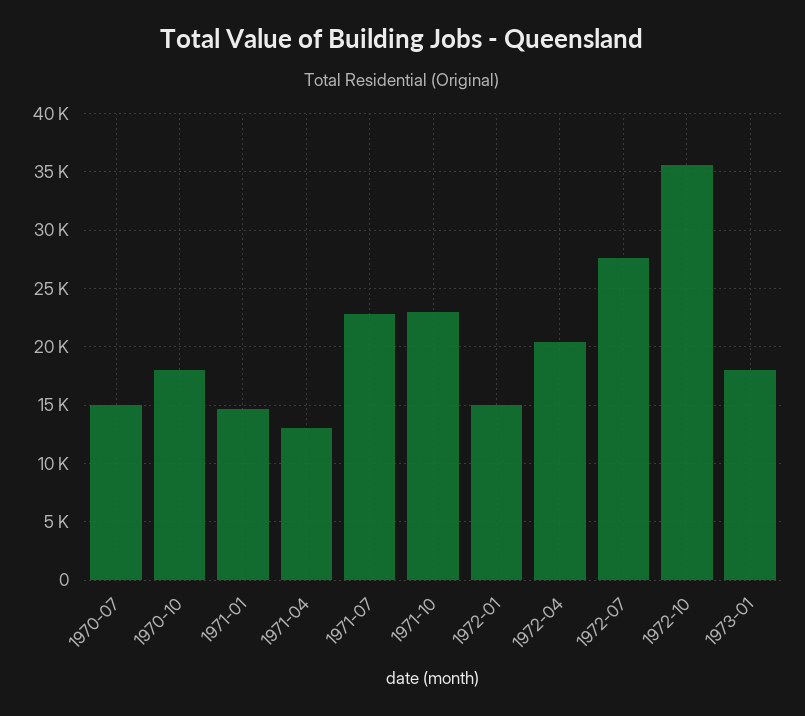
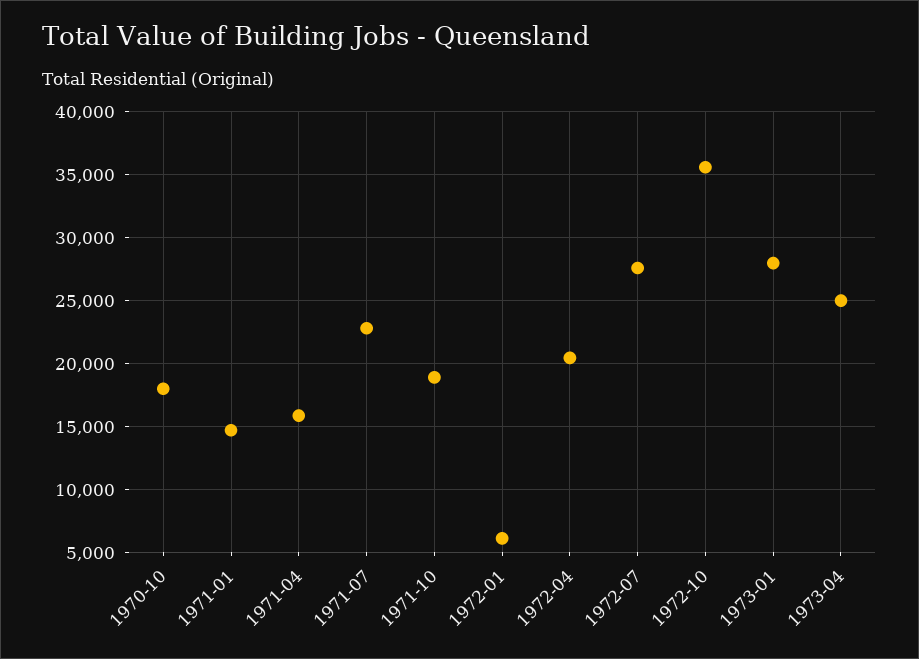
1970-07: 15000 -> none
1971-04: 13000 -> 16000
1971-10: 23000 -> 19000
1972-01: 15000 -> 6000
1973-01: 18000 -> 28000
1973-04: none -> 25000

